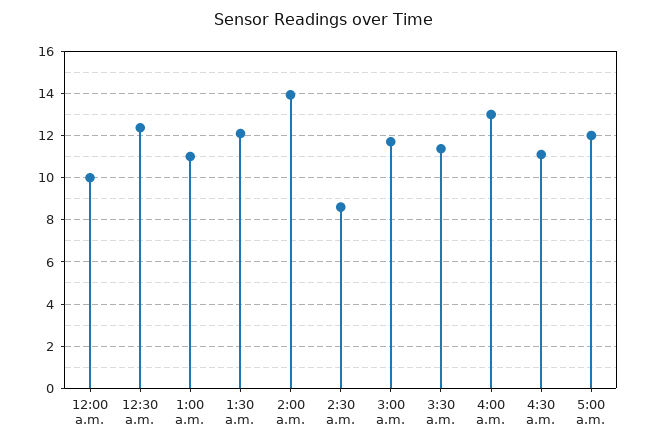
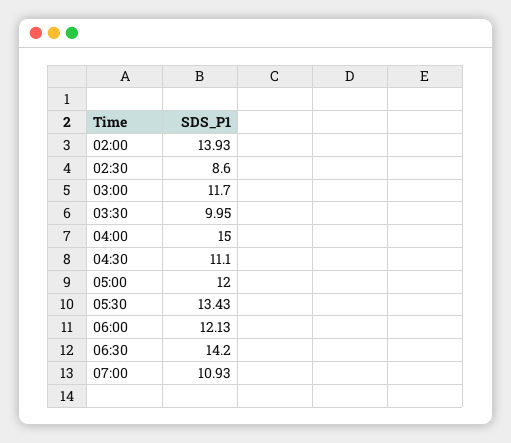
12:00 a.m.: 10 -> none
12:30 a.m.: 12.5 -> none
1:00 a.m.: 11 -> none
1:30 a.m.: 12 -> none
3:30 a.m.: 11.5 -> 9.95
4:00 a.m.: 13 -> 15
05:30: none -> 13.43
06:00: none -> 12.13
06:30: none -> 14.2
07:00: none -> 10.93

